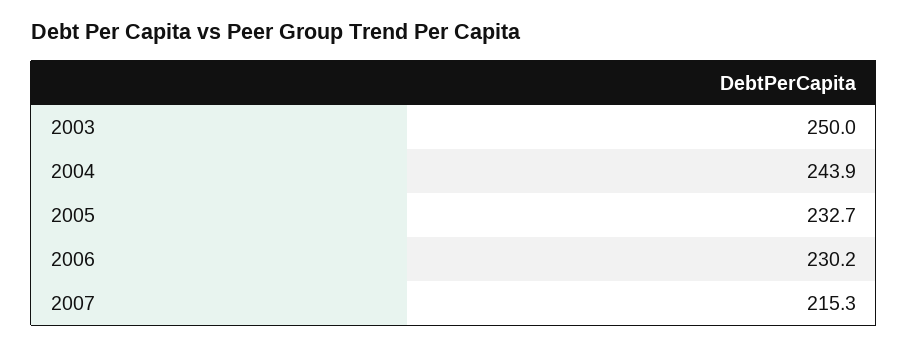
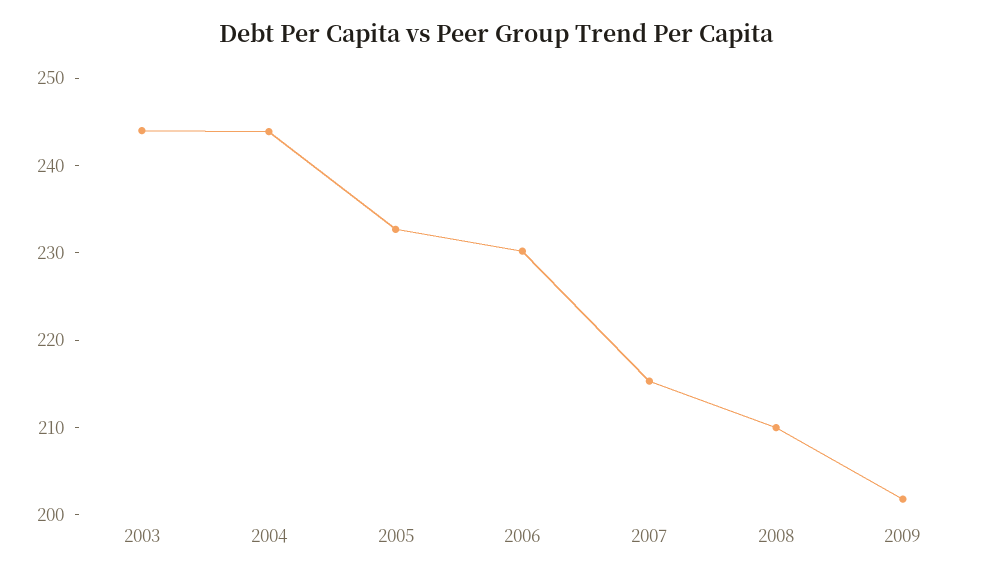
2003: 250 -> 244
2008: none -> 210
2009: none -> 202

